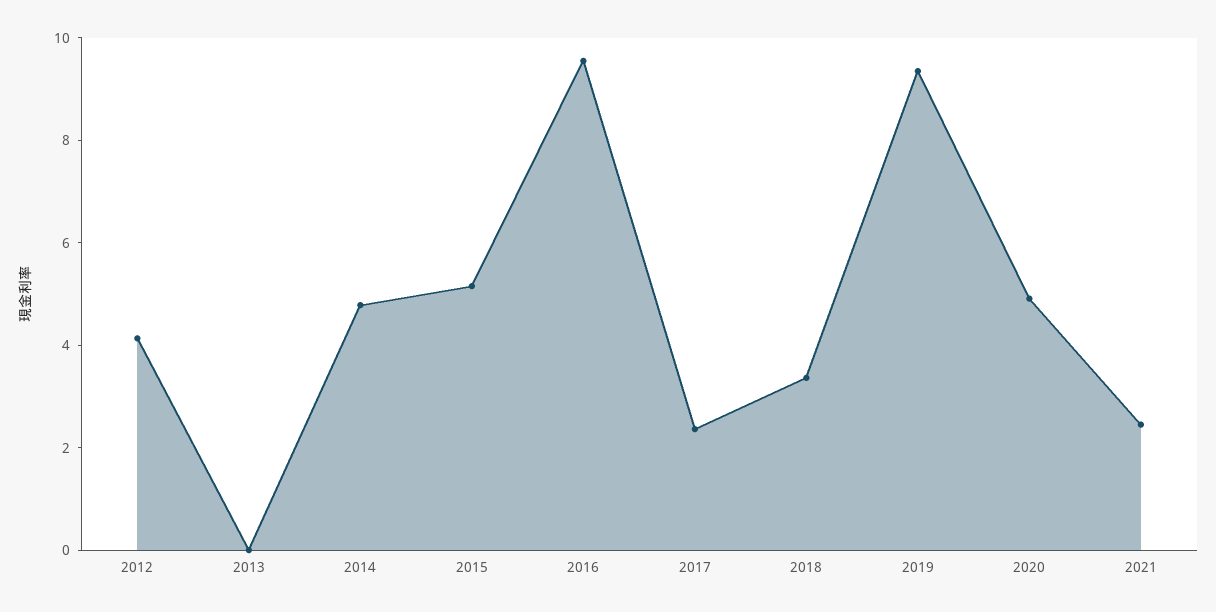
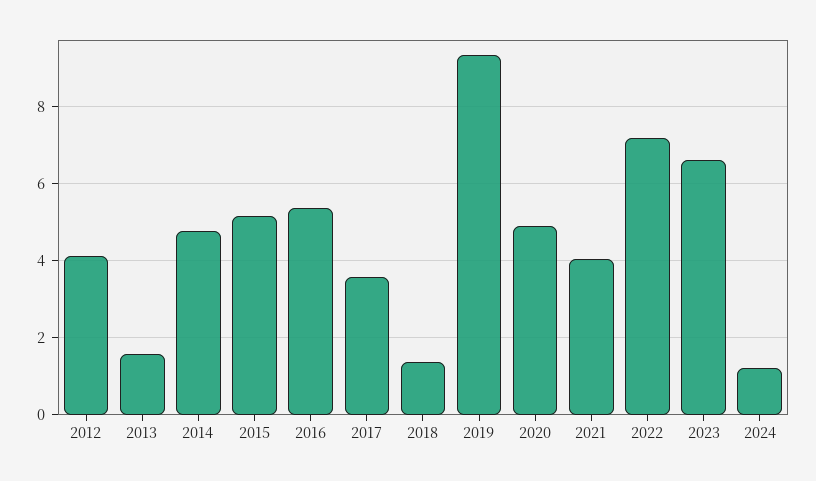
2013: 0 -> 1.6
2016: 9.5 -> 5.4
2017: 2.5 -> 3.6
2018: 3.5 -> 1.4
2021: 2.5 -> 4
2022: none -> 7.2
2023: none -> 6.6
2024: none -> 1.2

